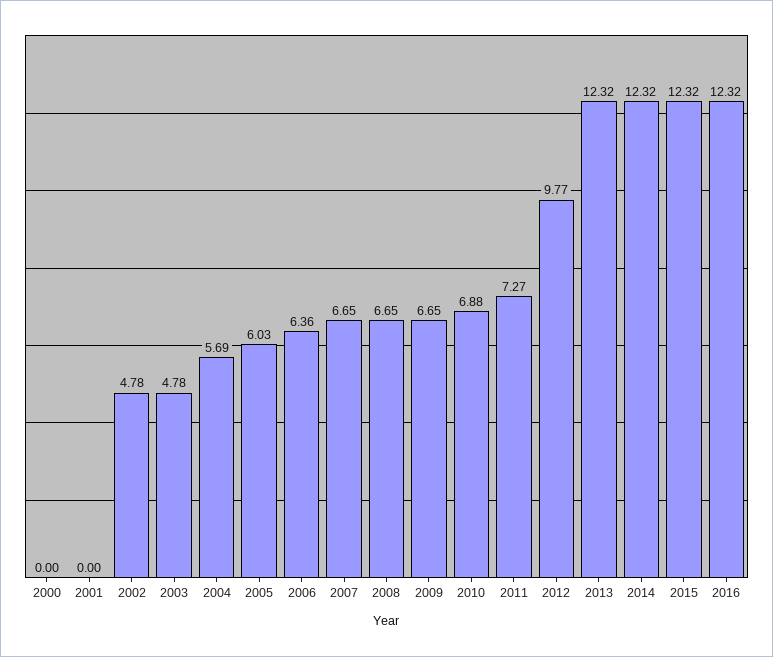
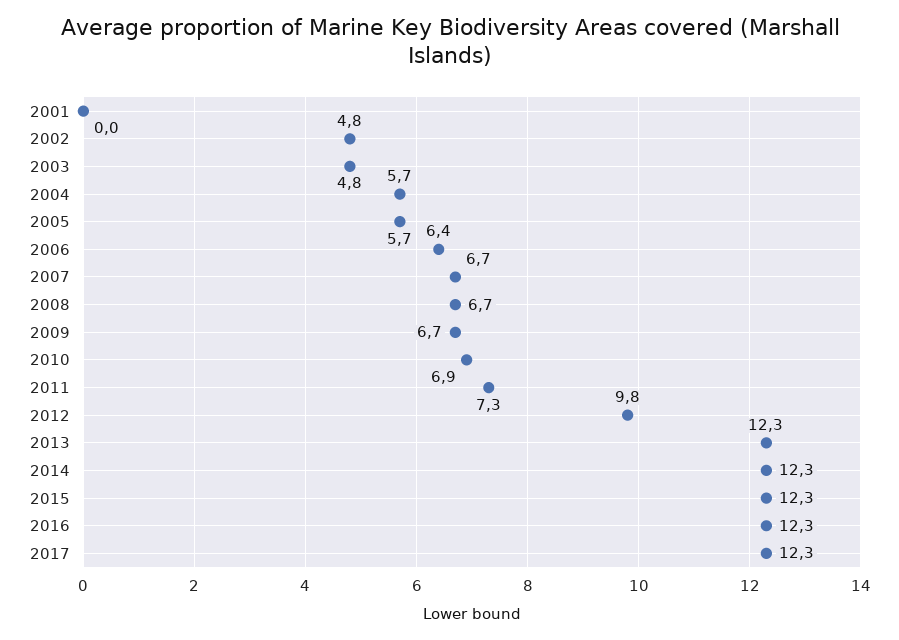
2000: 0 -> none
2005: 6.03 -> 5.7
2017: none -> 12.3

